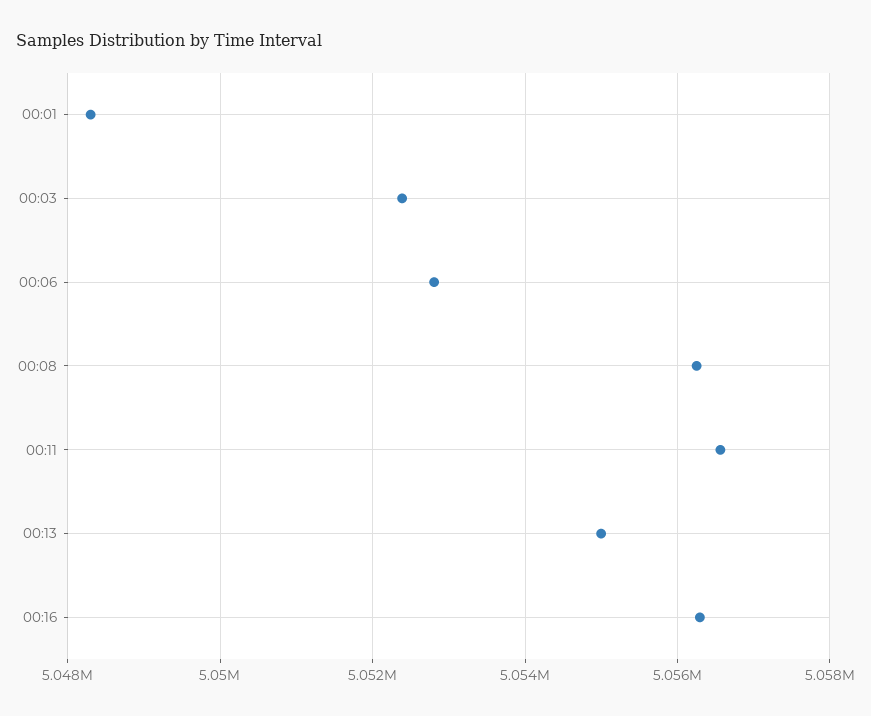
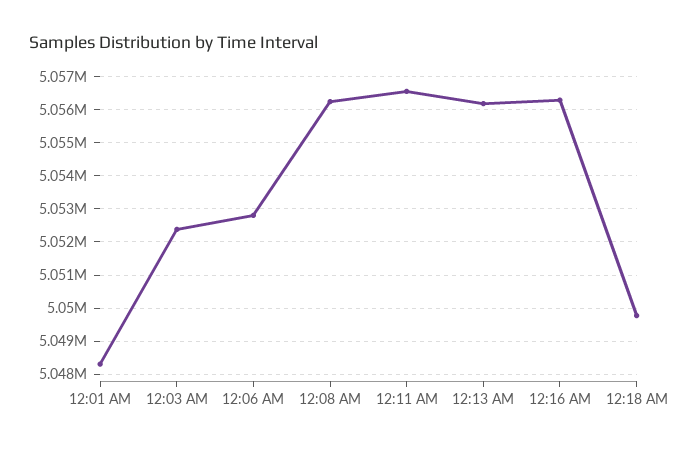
00:13: 5055000 -> 5056200
12:18 AM: none -> 5049800

